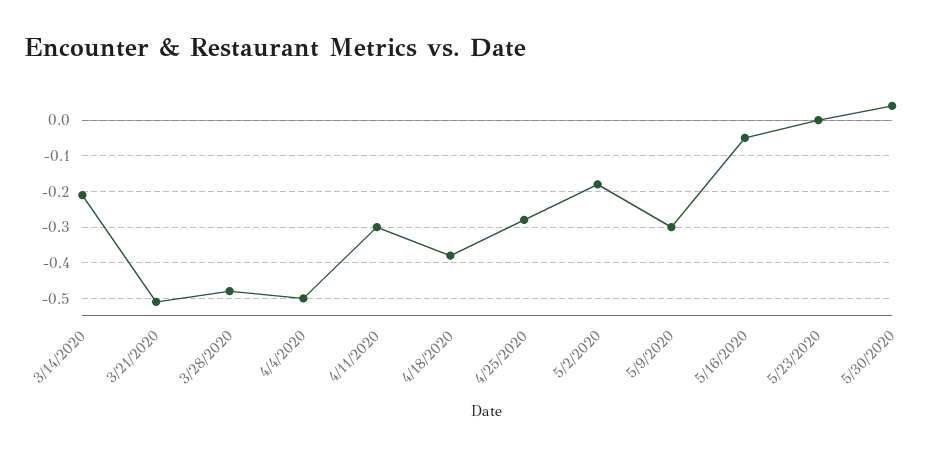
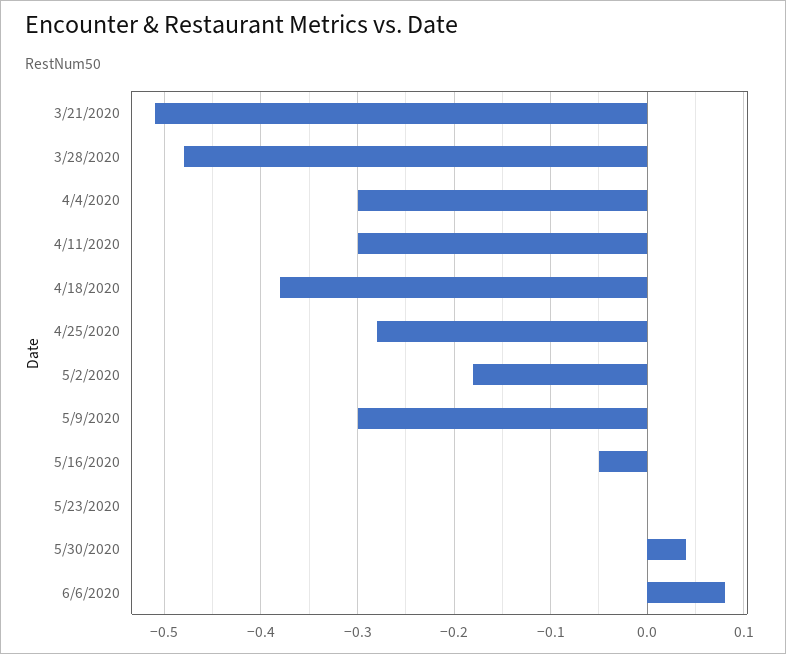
3/14/2020: -0.2 -> none
4/4/2020: -0.5 -> -0.3
6/6/2020: none -> 0.08

